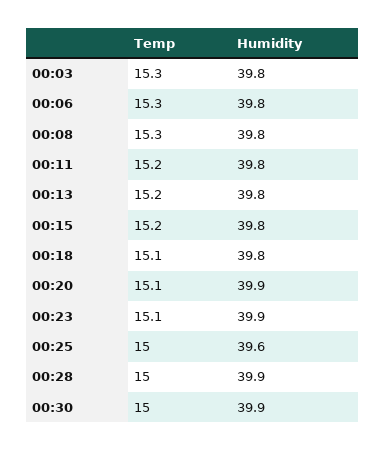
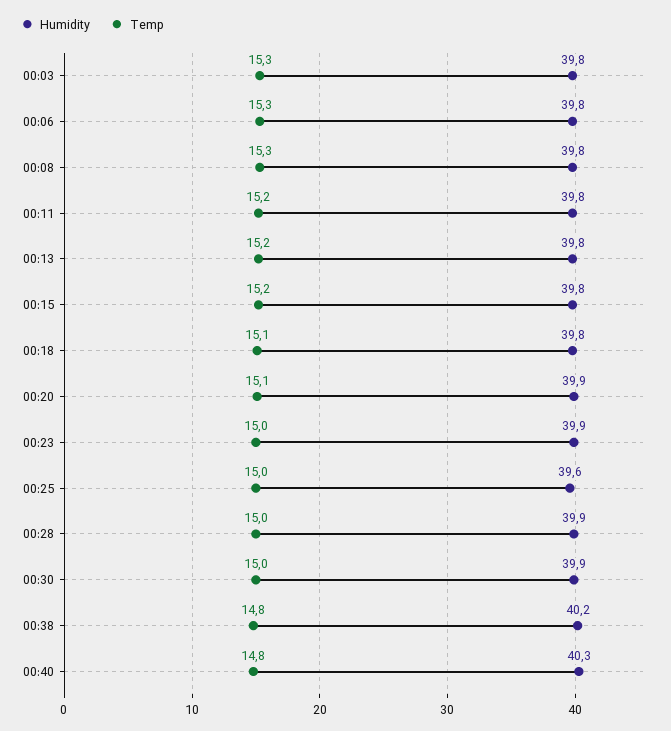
Temp, 00:23: 15.1 -> 15
Humidity, 00:38: none -> 40.2
Temp, 00:38: none -> 14.8
Humidity, 00:40: none -> 40.3
Temp, 00:40: none -> 14.8

